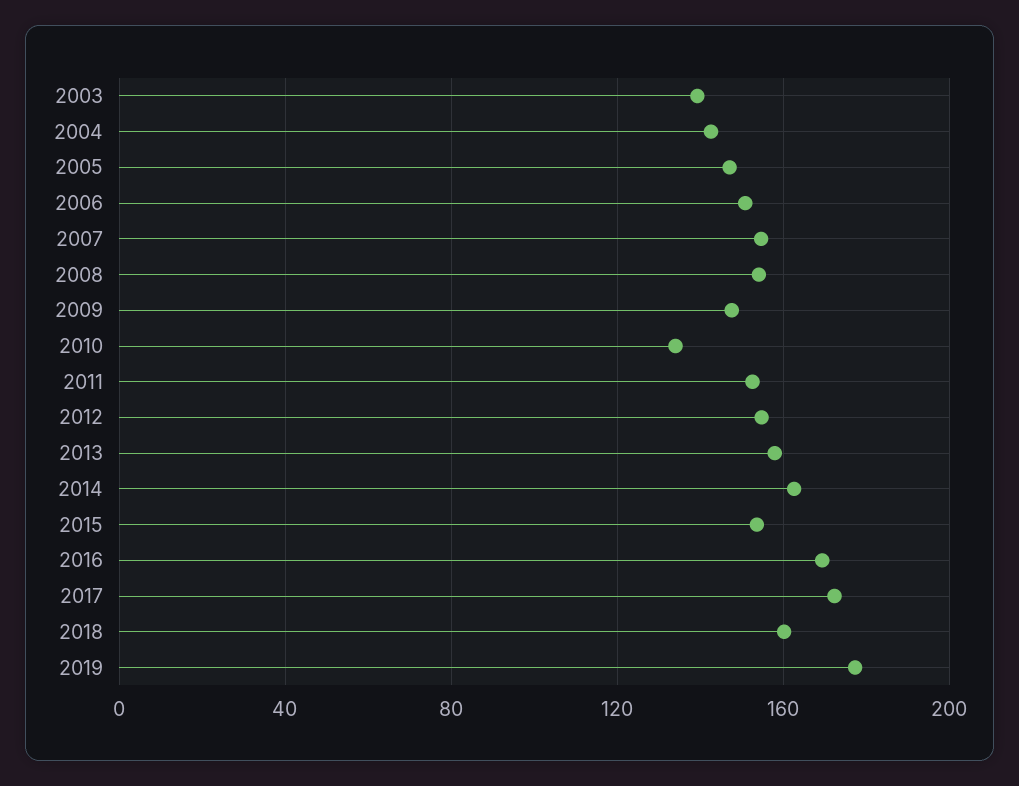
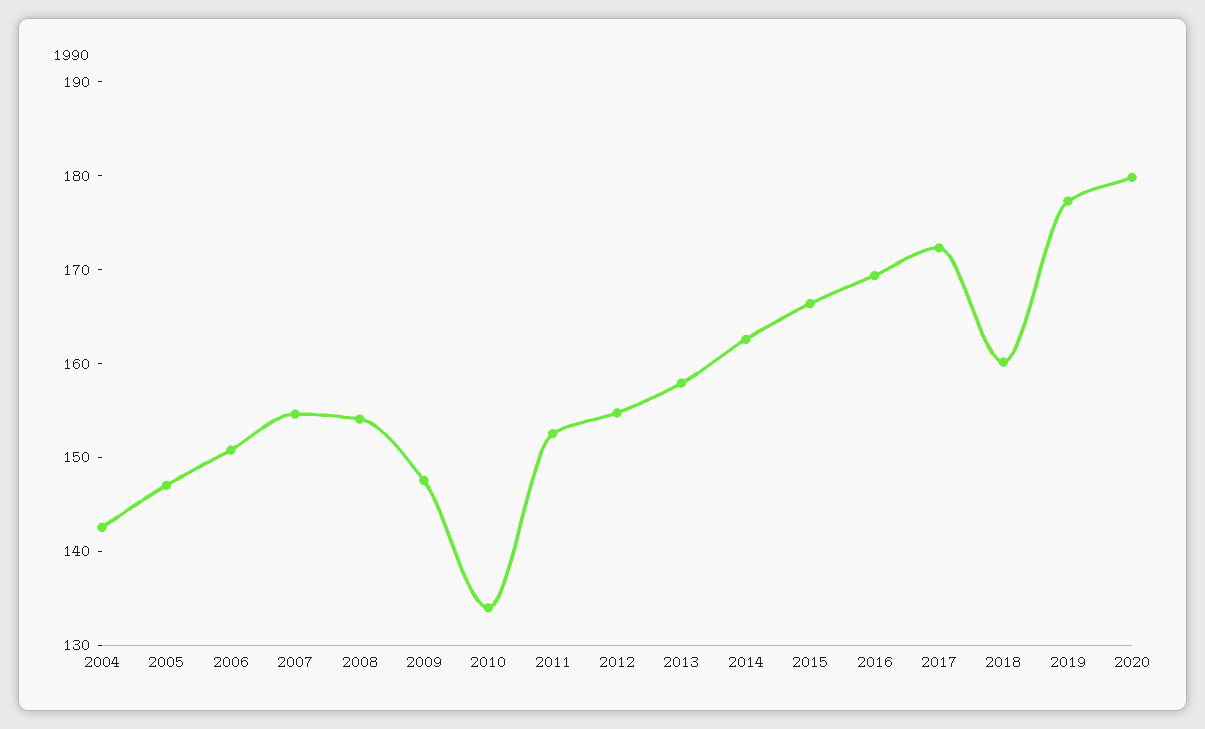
2003: 140 -> none
2015: 155 -> 166
2020: none -> 180

